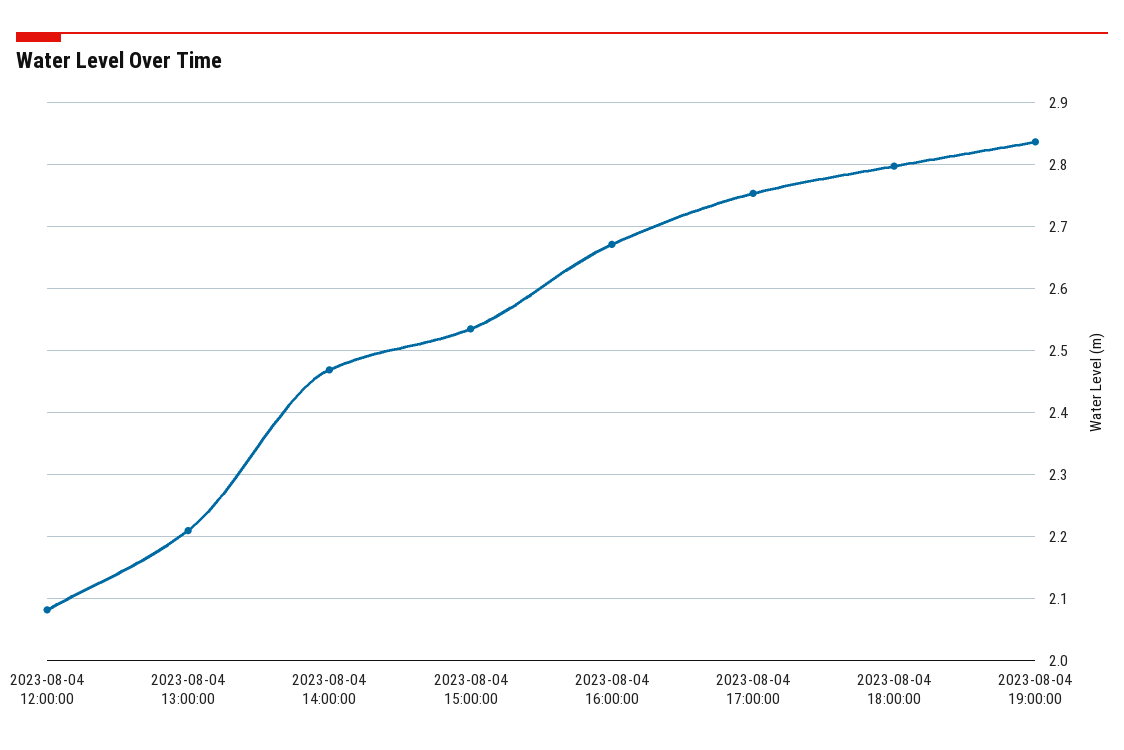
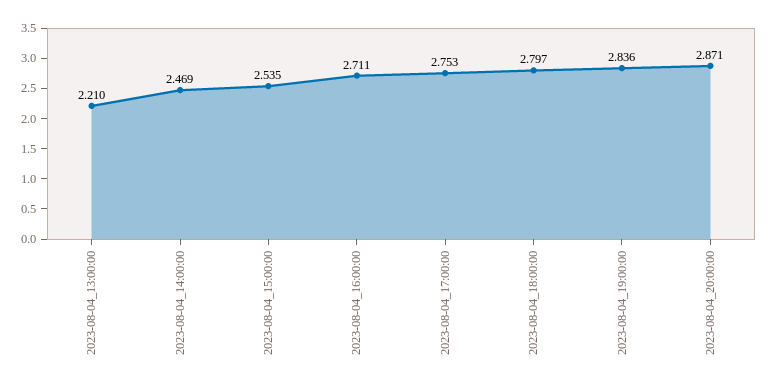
2023-08-04 12:00:00: 2.08 -> none
2023-08-04 16:00:00: 2.67 -> 2.711
2023-08-04_20:00:00: none -> 2.871

